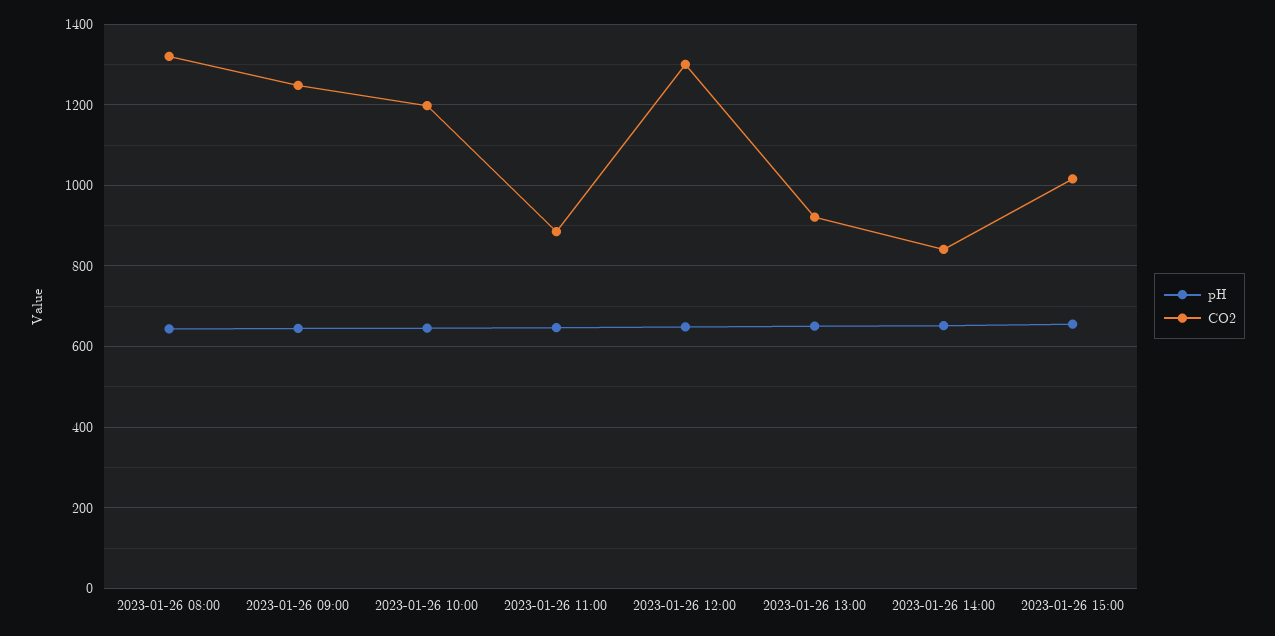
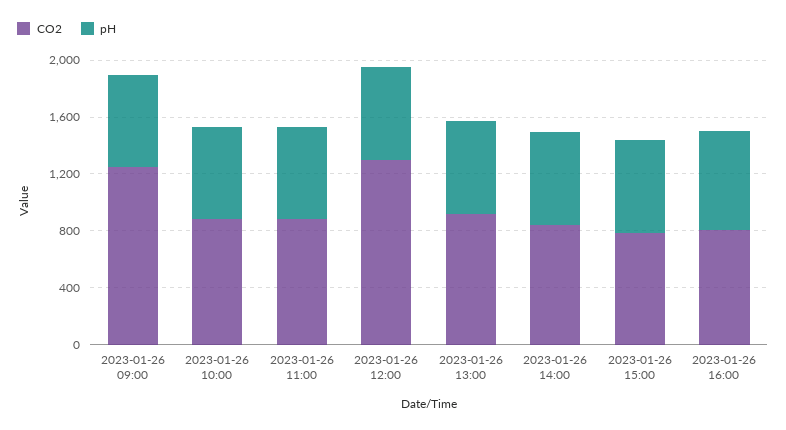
pH, 2023-01-26 08:00: 640 -> none
CO2, 2023-01-26 08:00: 1320 -> none
CO2, 2023-01-26 10:00: 1200 -> 900
CO2, 2023-01-26 15:00: 1020 -> 800
CO2, 2023-01-26 16:00: none -> 800
pH, 2023-01-26 16:00: none -> 700

